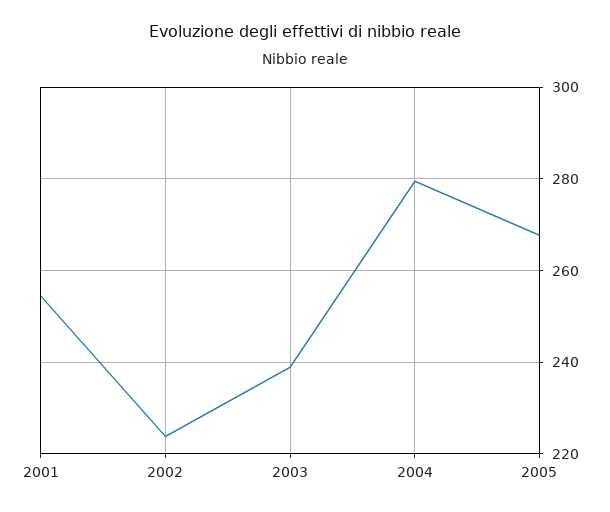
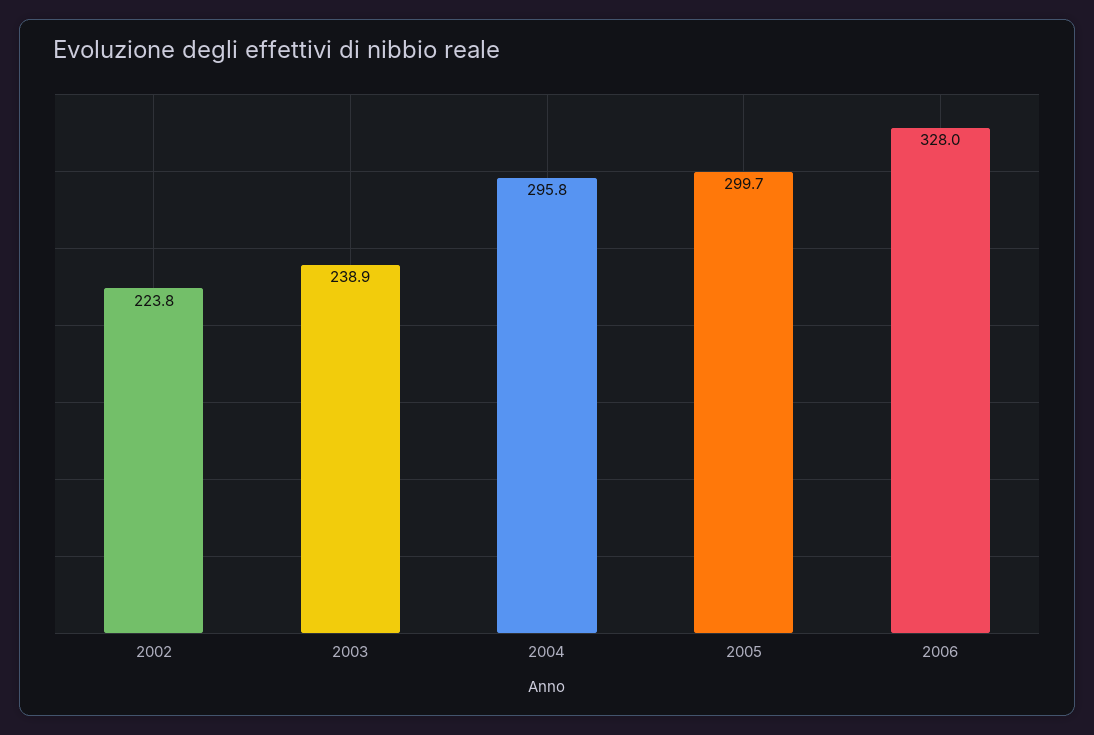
2001: 254 -> none
2004: 280 -> 295.8
2005: 268 -> 299.7
2006: none -> 328

